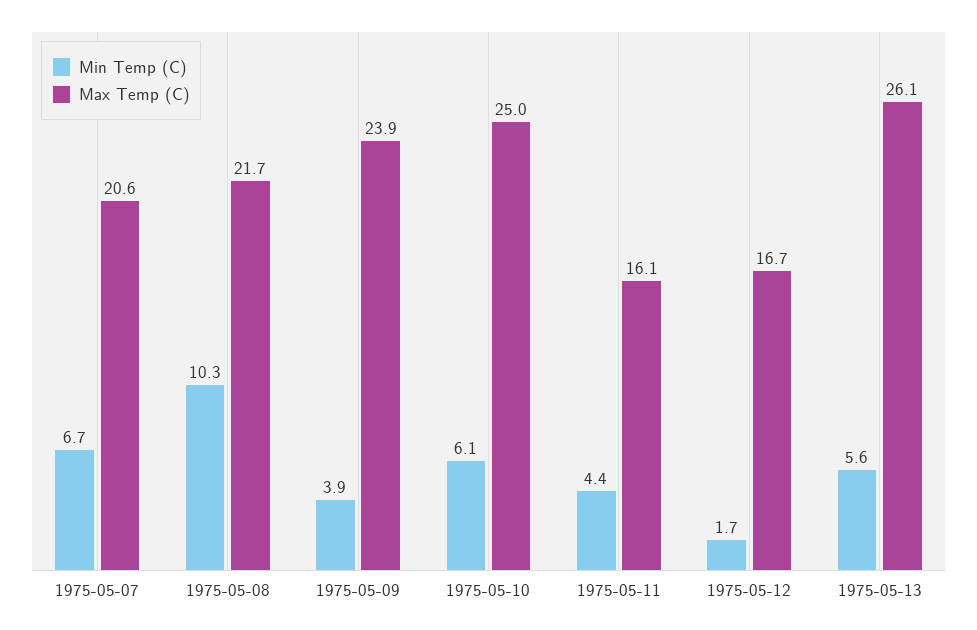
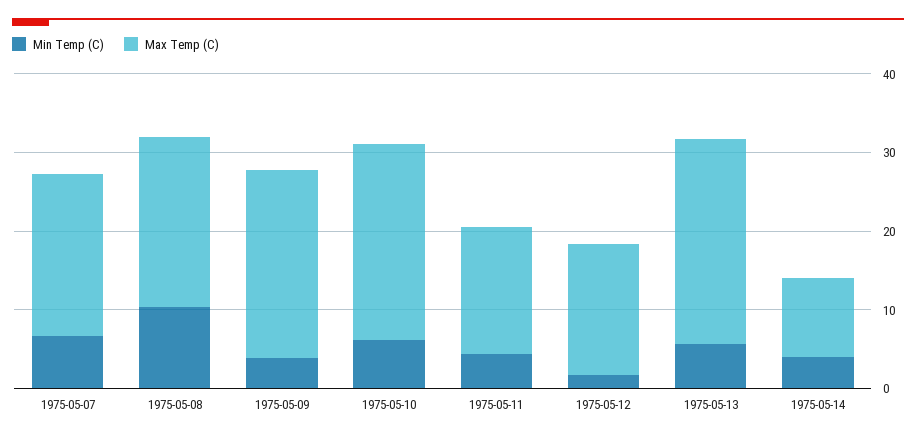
Min Temp (C), 1975-05-14: none -> 4
Max Temp (C), 1975-05-14: none -> 10

